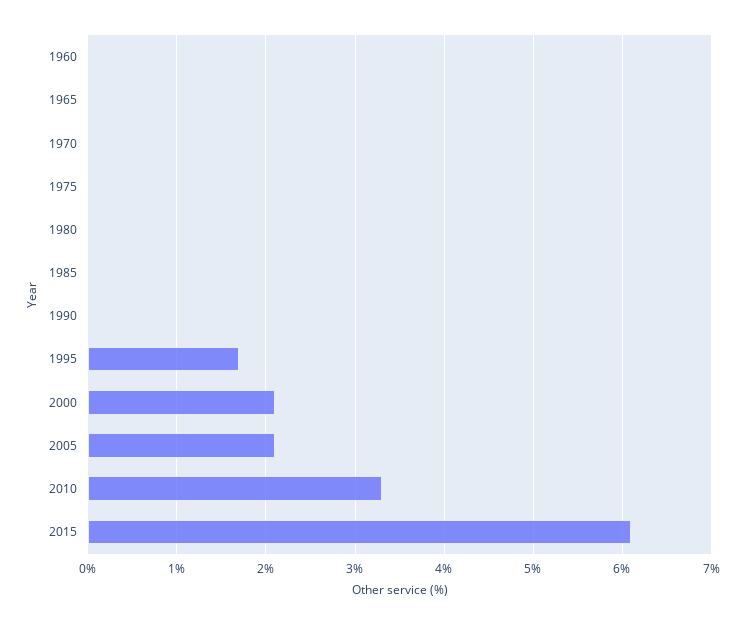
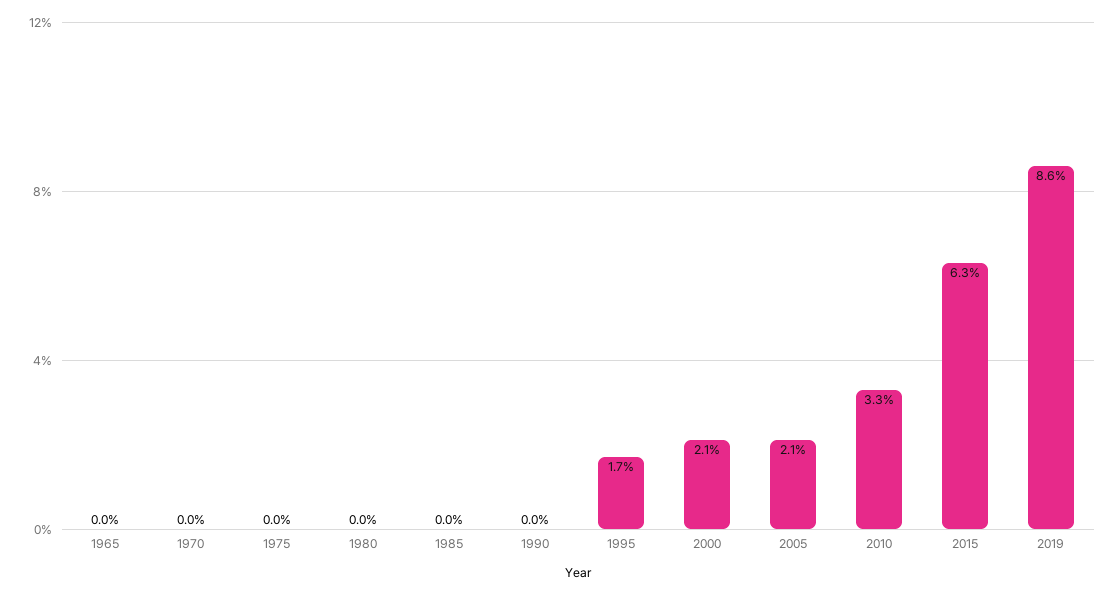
1960: 0 -> none
2015: 6.1 -> 6.3
2019: none -> 8.6

